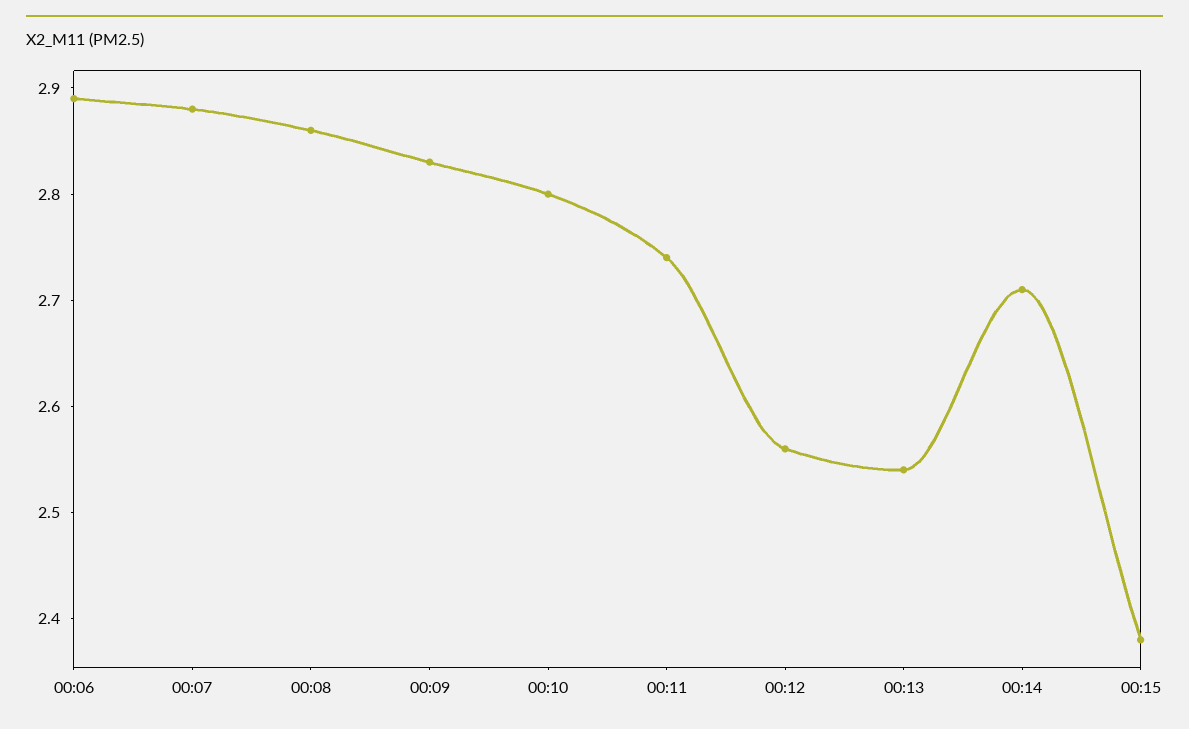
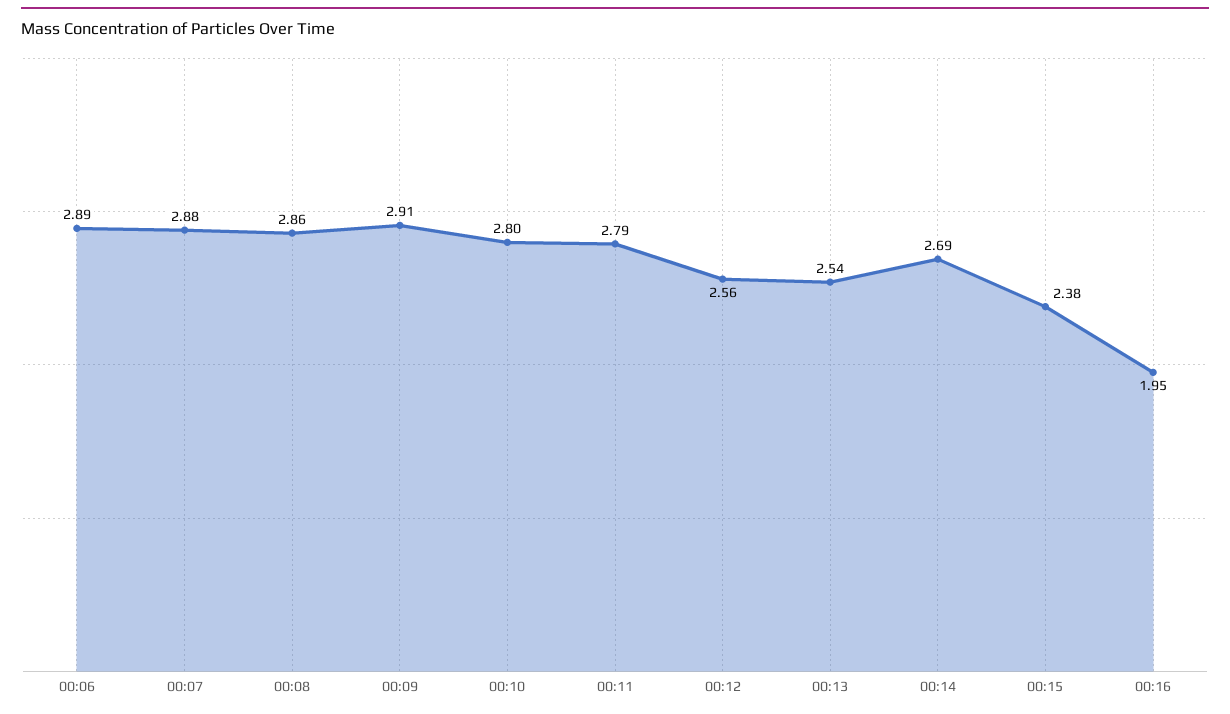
00:09: 2.83 -> 2.91
00:11: 2.74 -> 2.79
00:14: 2.71 -> 2.69
00:16: none -> 1.95

